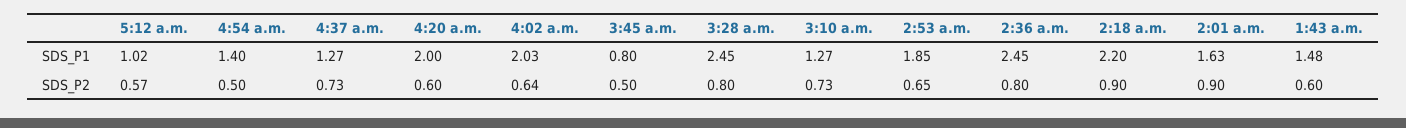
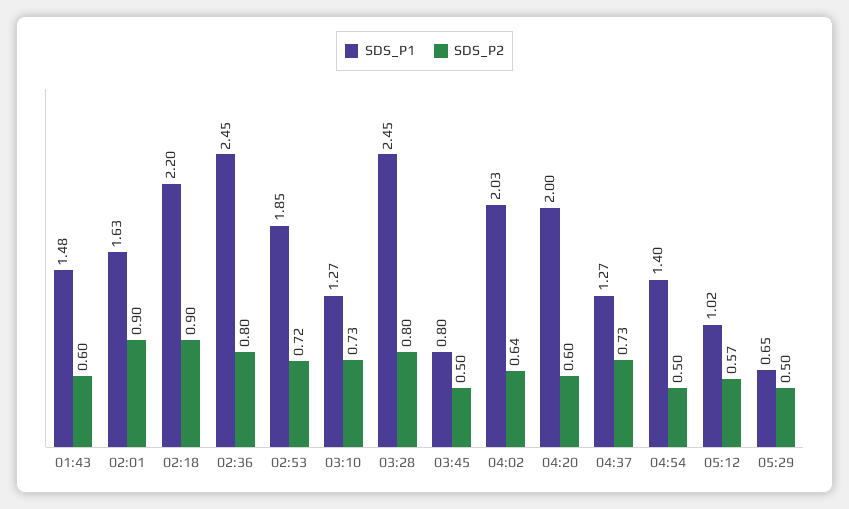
SDS_P2, 2:53 a.m.: 0.65 -> 0.72
SDS_P1, 05:29: none -> 0.65
SDS_P2, 05:29: none -> 0.5

